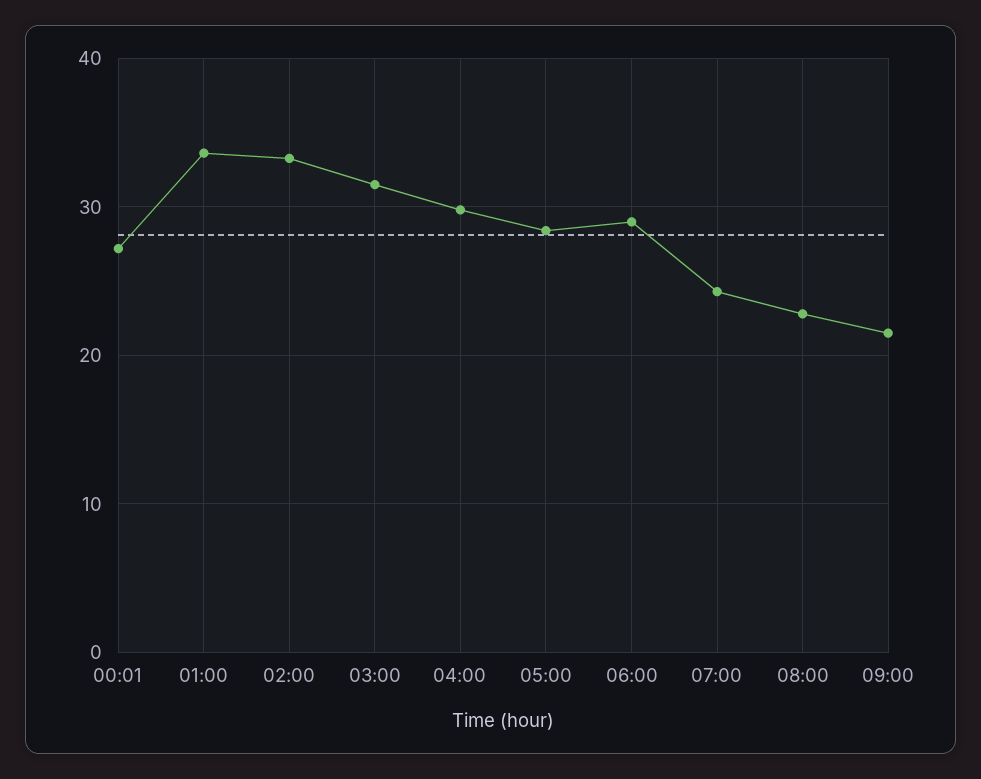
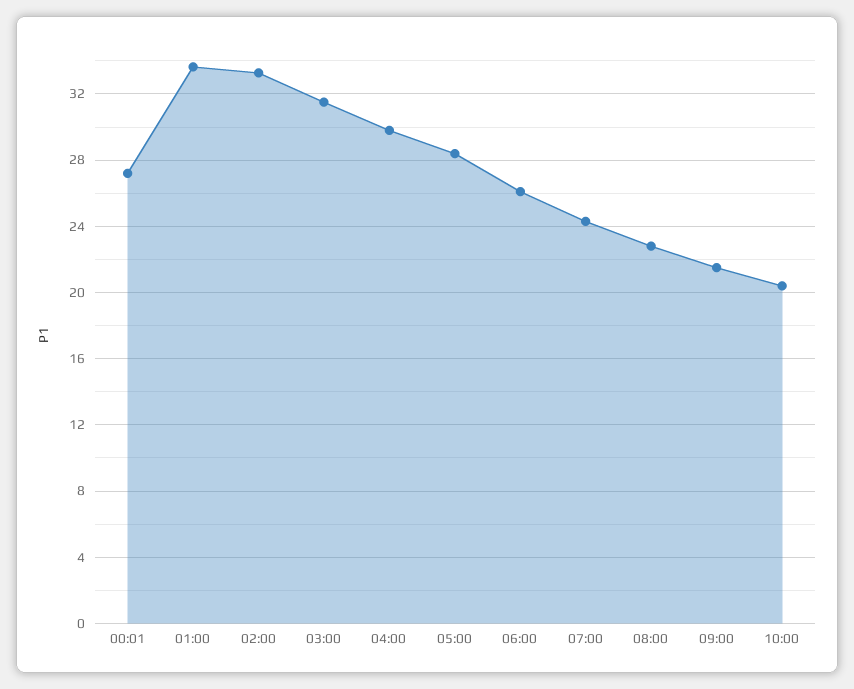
06:00: 29 -> 26
10:00: none -> 20.5

